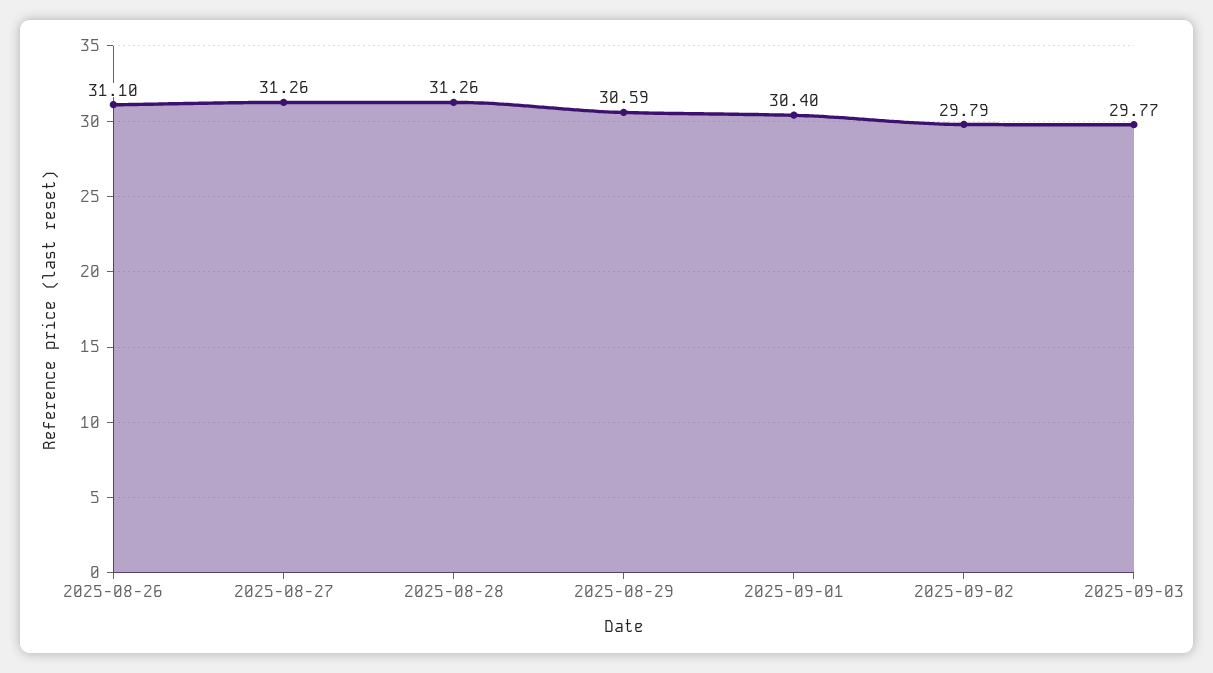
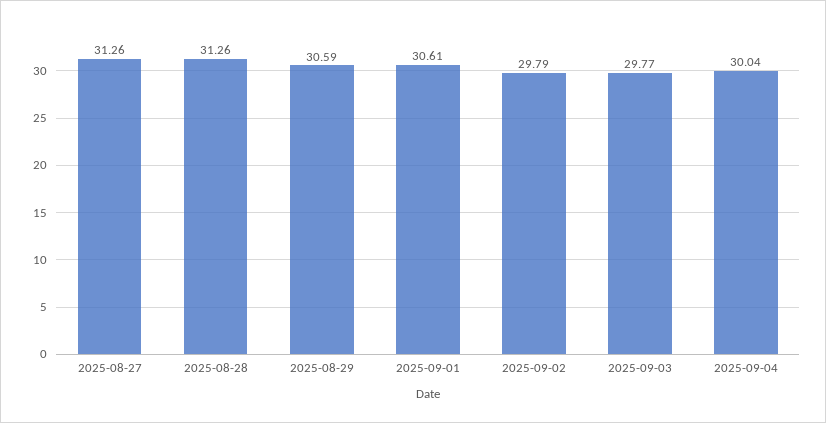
2025-08-26: 31.1 -> none
2025-09-01: 30.4 -> 30.61
2025-09-04: none -> 30.04

